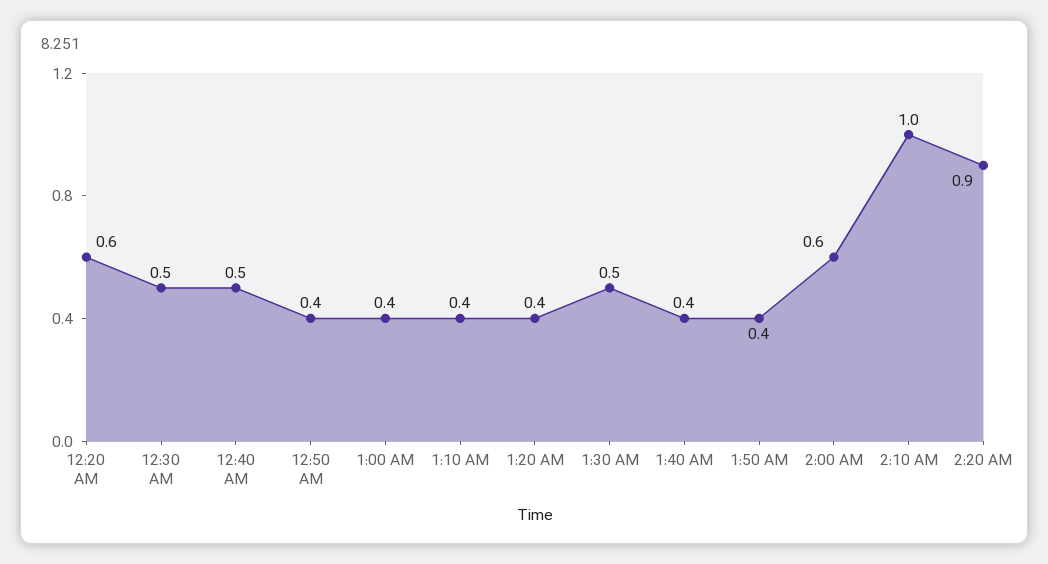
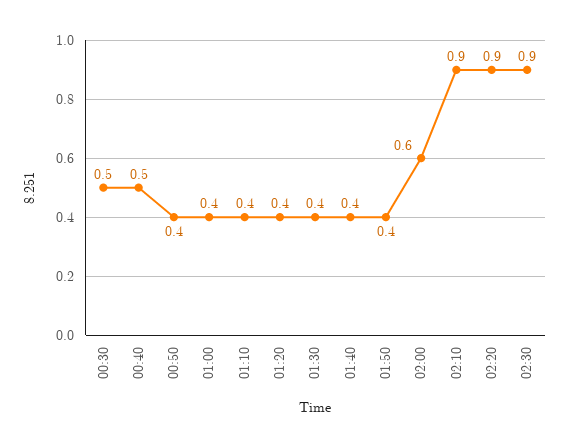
12:20 AM: 0.6 -> none
1:30 AM: 0.5 -> 0.4
2:10 AM: 1 -> 0.9
02:30: none -> 0.9

